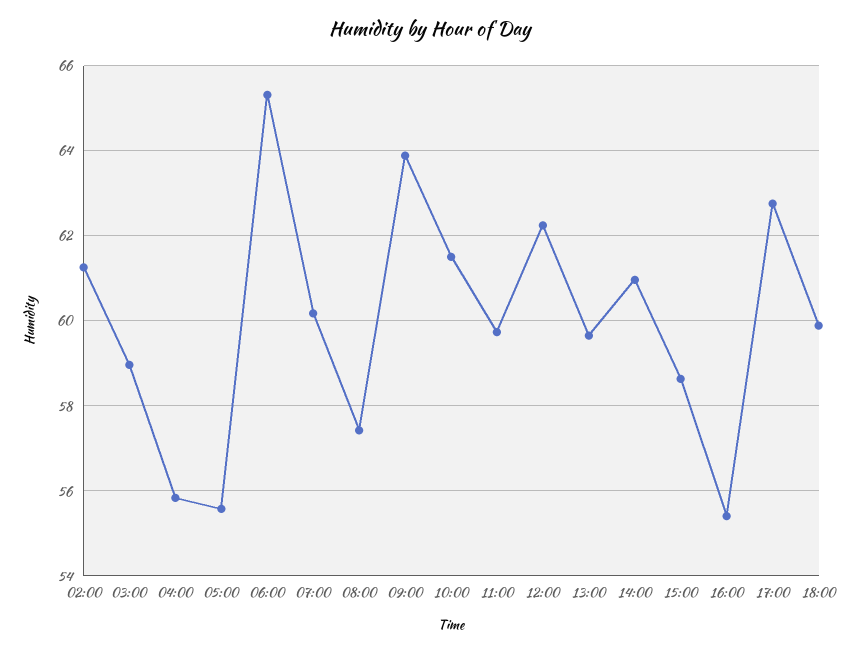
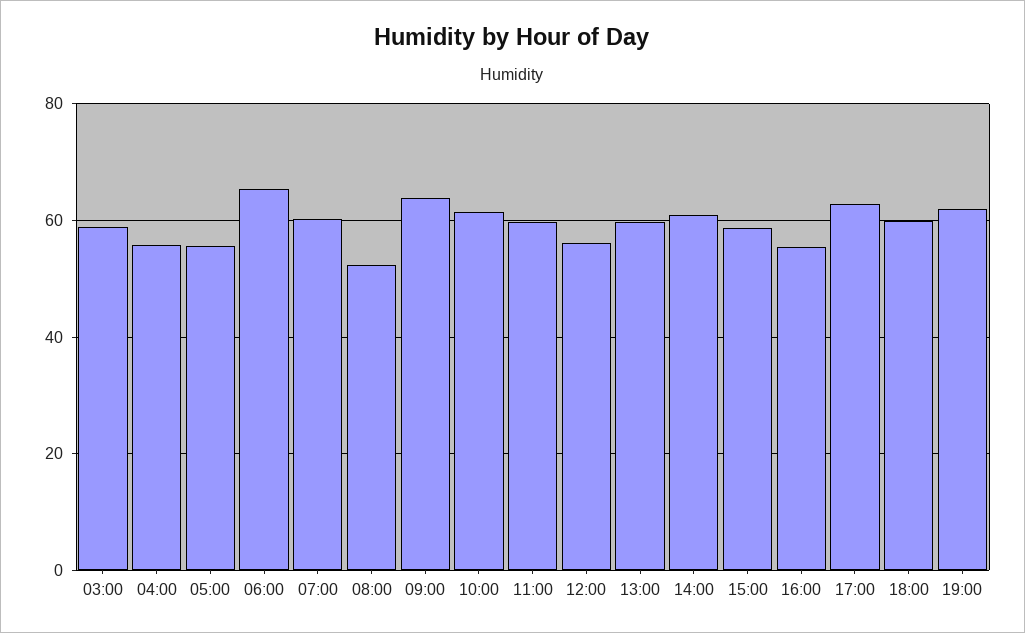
02:00: 61.2 -> none
08:00: 57.4 -> 52
12:00: 62.2 -> 56
19:00: none -> 62

